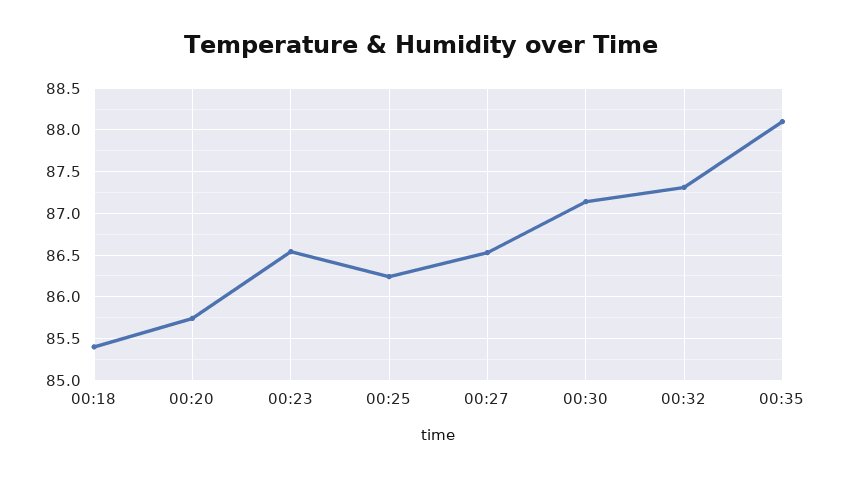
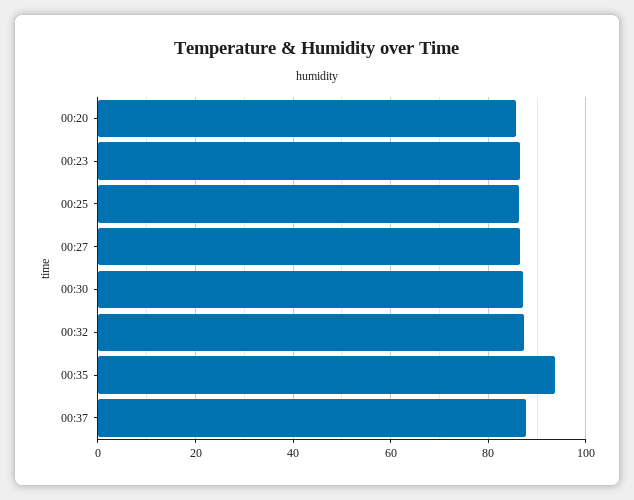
00:18: 85.4 -> none
00:35: 88.1 -> 94
00:37: none -> 88

